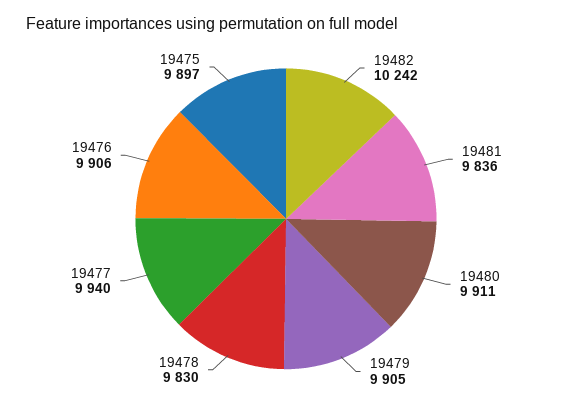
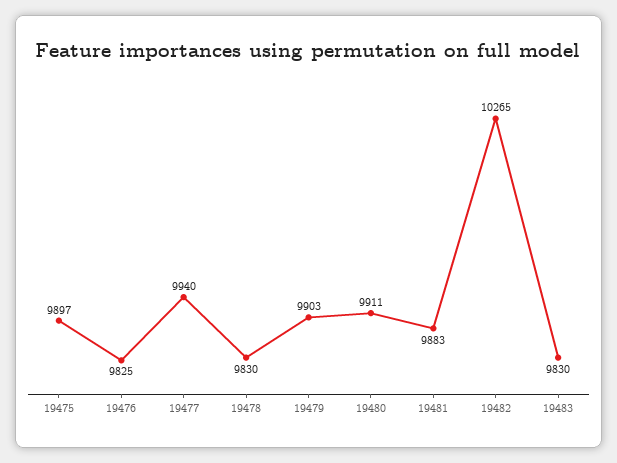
19482: 10242 -> 10265
19481: 9836 -> 9883
19479: 9905 -> 9903
19476: 9906 -> 9825
19483: none -> 9830

